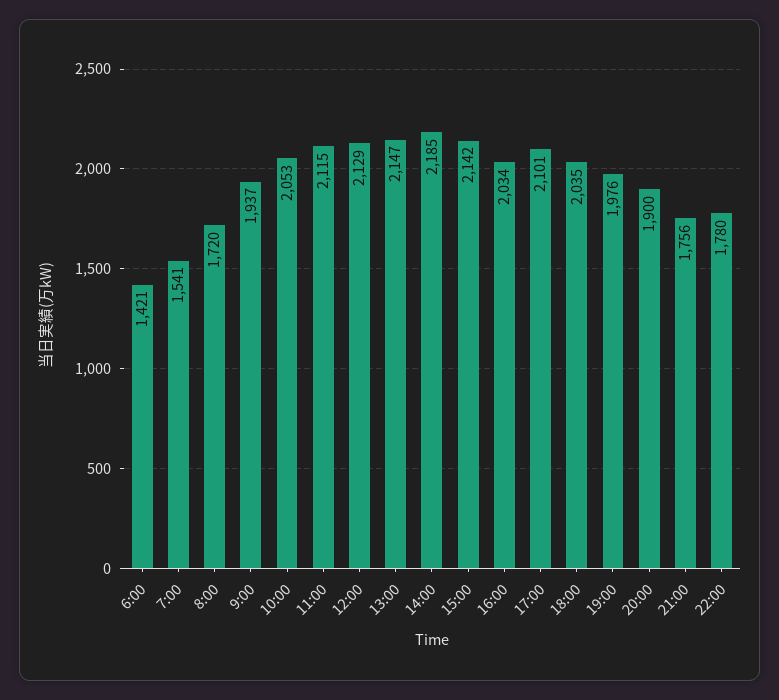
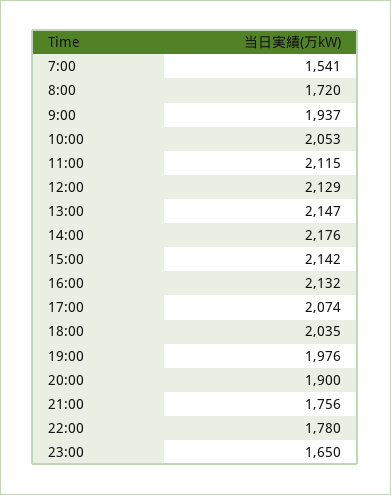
6:00: 1421 -> none
14:00: 2185 -> 2176
16:00: 2034 -> 2132
17:00: 2101 -> 2074
23:00: none -> 1650

